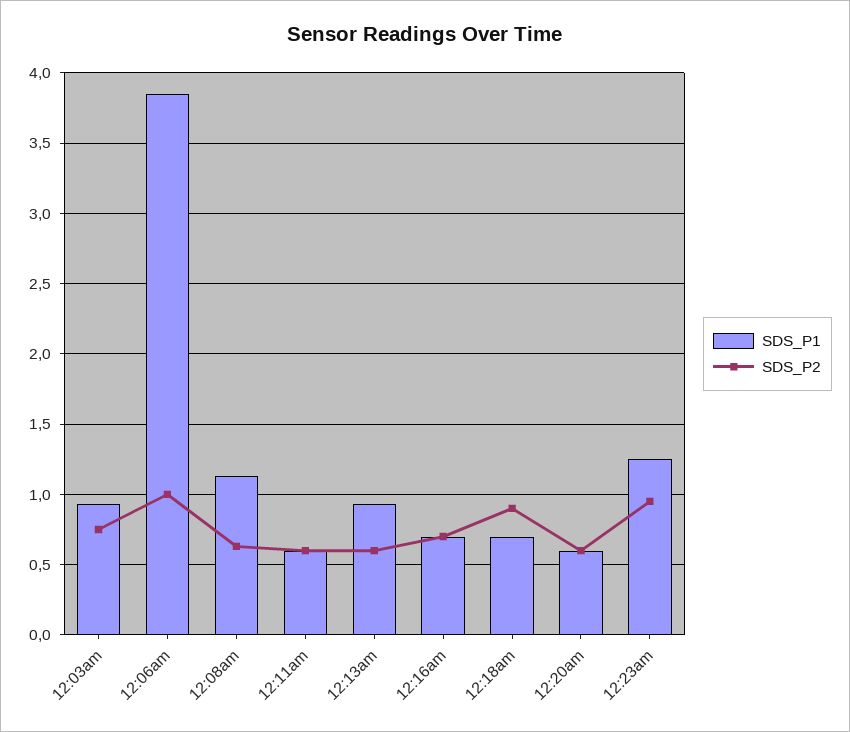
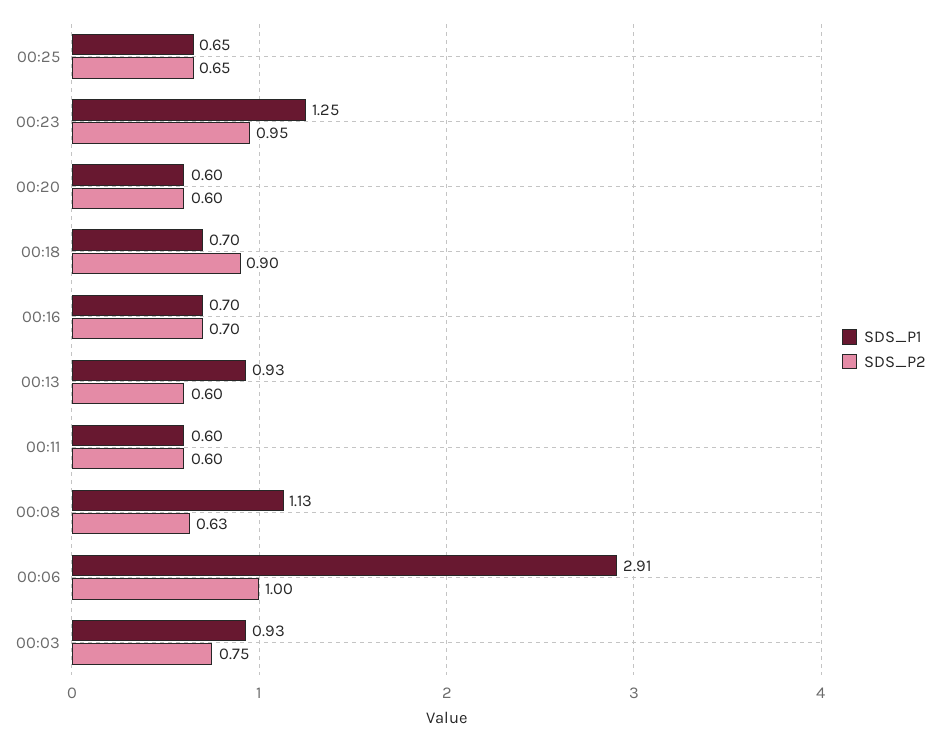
SDS_P1, 12:06am: 3.85 -> 2.91
SDS_P1, 00:25: none -> 0.65
SDS_P2, 00:25: none -> 0.65

